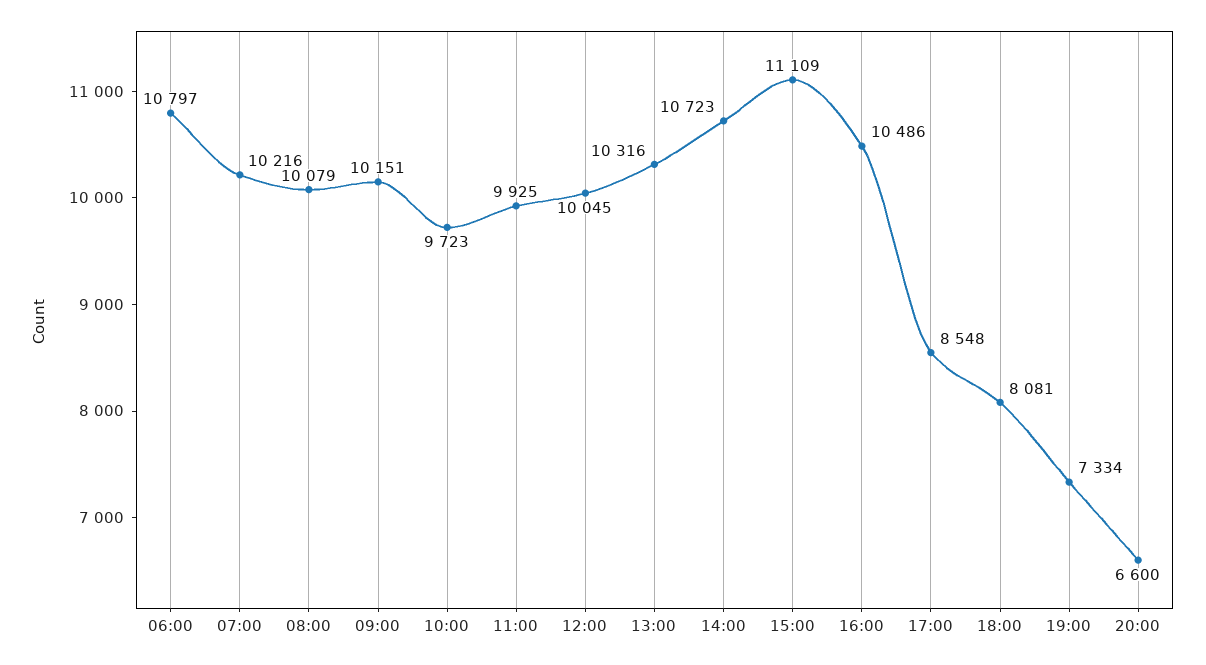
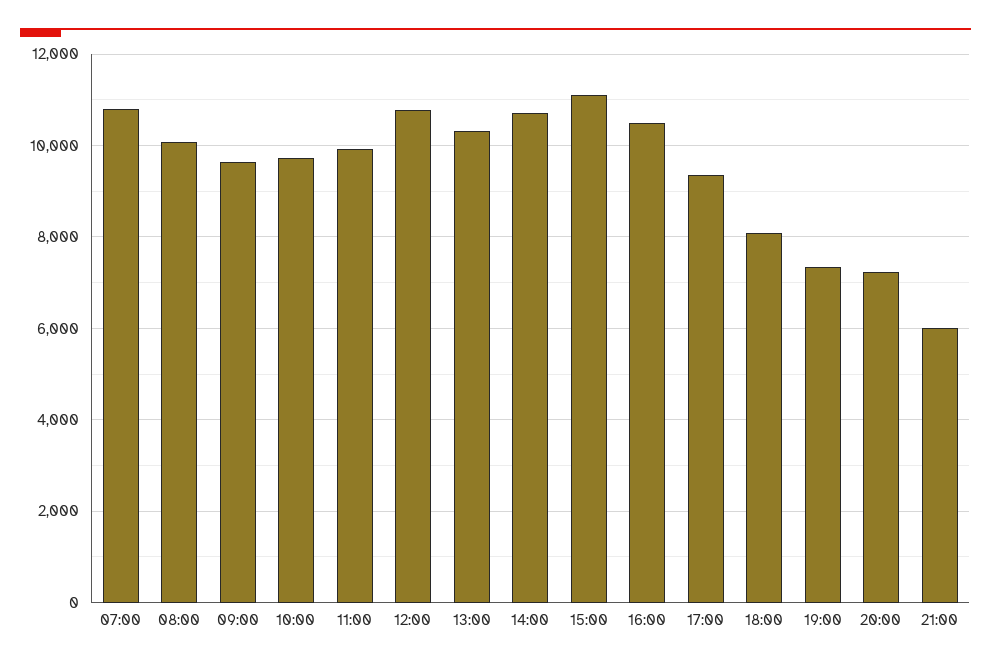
06:00: 10797 -> none
07:00: 10216 -> 10800
09:00: 10151 -> 9600
12:00: 10045 -> 10800
17:00: 8548 -> 9400
20:00: 6600 -> 7200
21:00: none -> 6000

